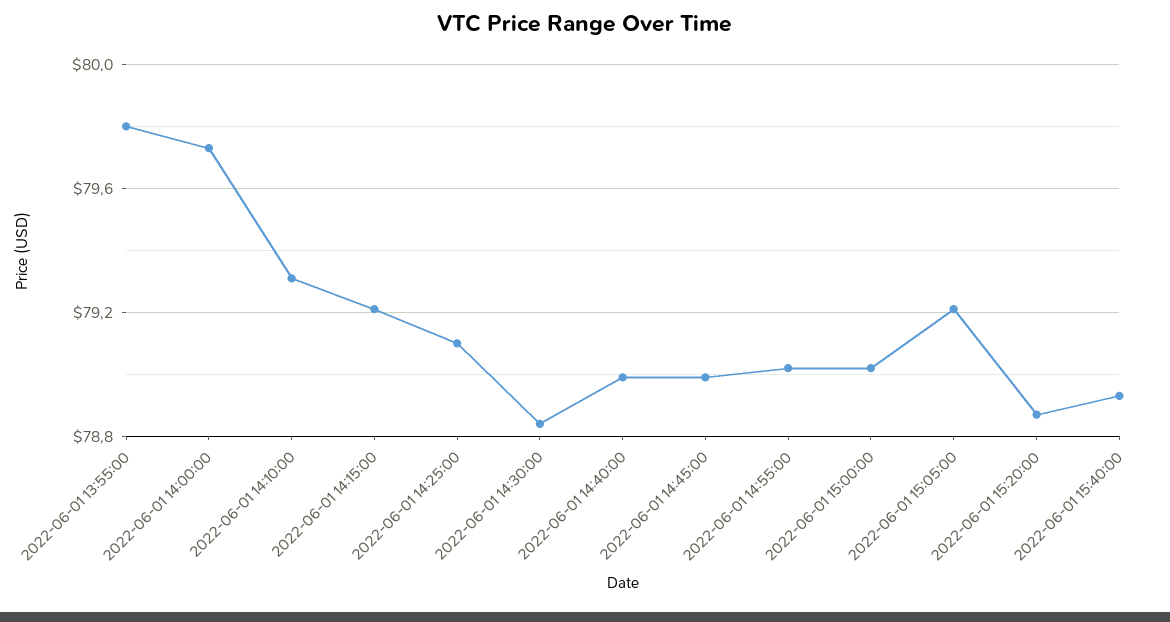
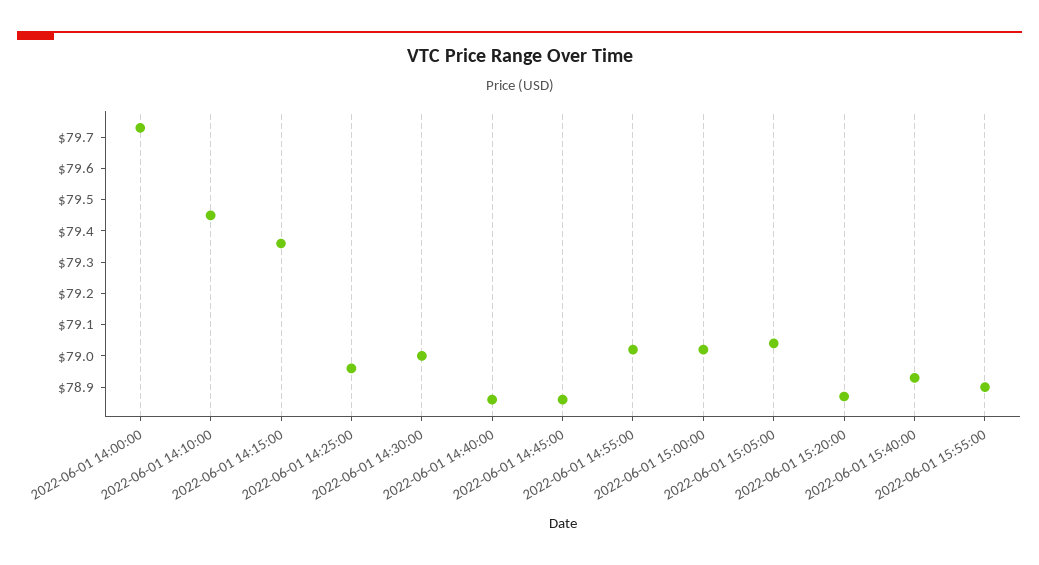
2022-06-01 13:55:00: 79.8 -> none
2022-06-01 14:10:00: 79.3 -> 79.45
2022-06-01 14:15:00: 79.2 -> 79.35
2022-06-01 14:25:00: 79.1 -> 78.95
2022-06-01 14:30:00: 78.85 -> 79
2022-06-01 14:40:00: 79 -> 78.85
2022-06-01 14:45:00: 79 -> 78.85
2022-06-01 15:05:00: 79.2 -> 79.05
2022-06-01 15:55:00: none -> 78.9

